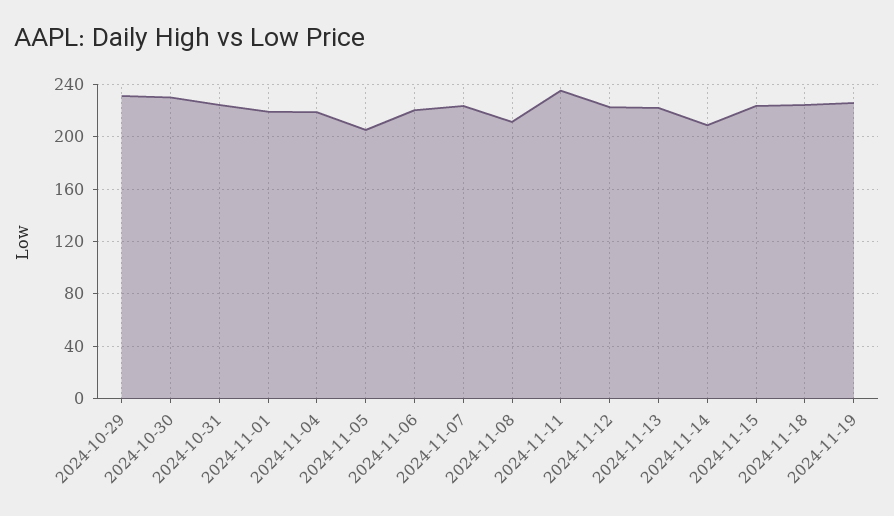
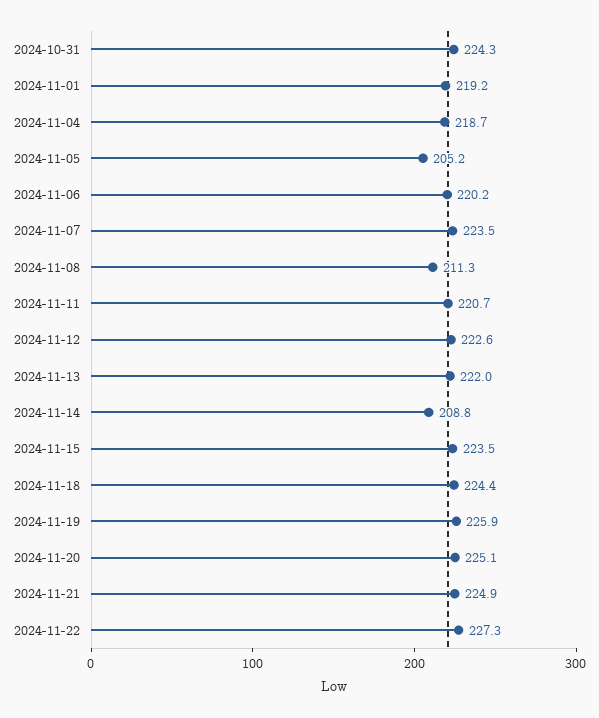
2024-10-29: 230 -> none
2024-10-30: 230 -> none
2024-11-11: 235 -> 220.7
2024-11-20: none -> 225.1
2024-11-21: none -> 224.9
2024-11-22: none -> 227.3

